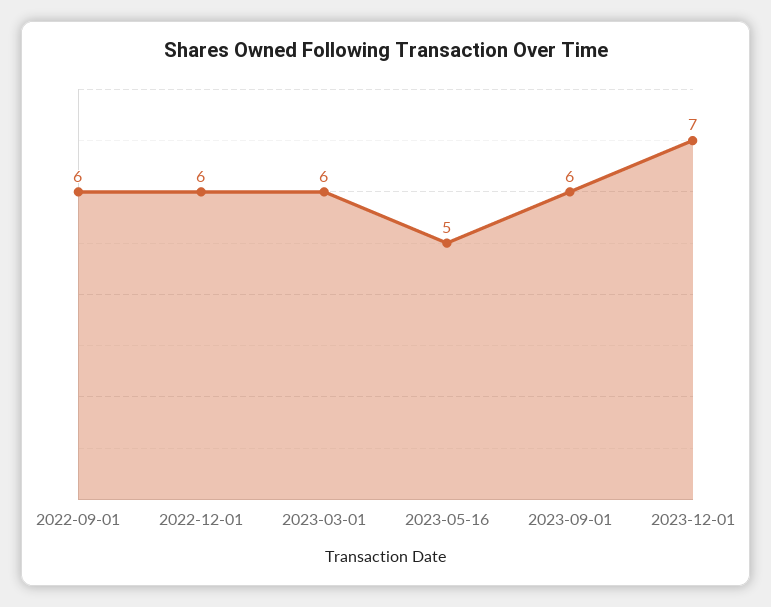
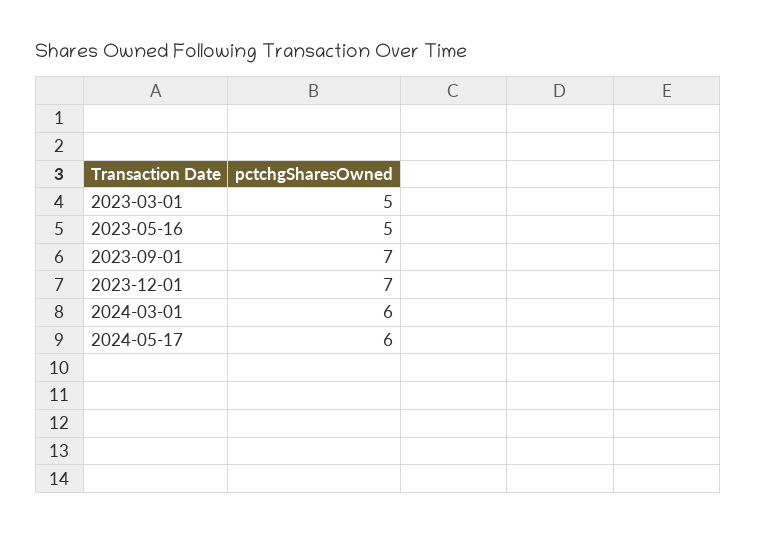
2022-09-01: 6 -> none
2022-12-01: 6 -> none
2023-03-01: 6 -> 5
2023-09-01: 6 -> 7
2024-03-01: none -> 6
2024-05-17: none -> 6

